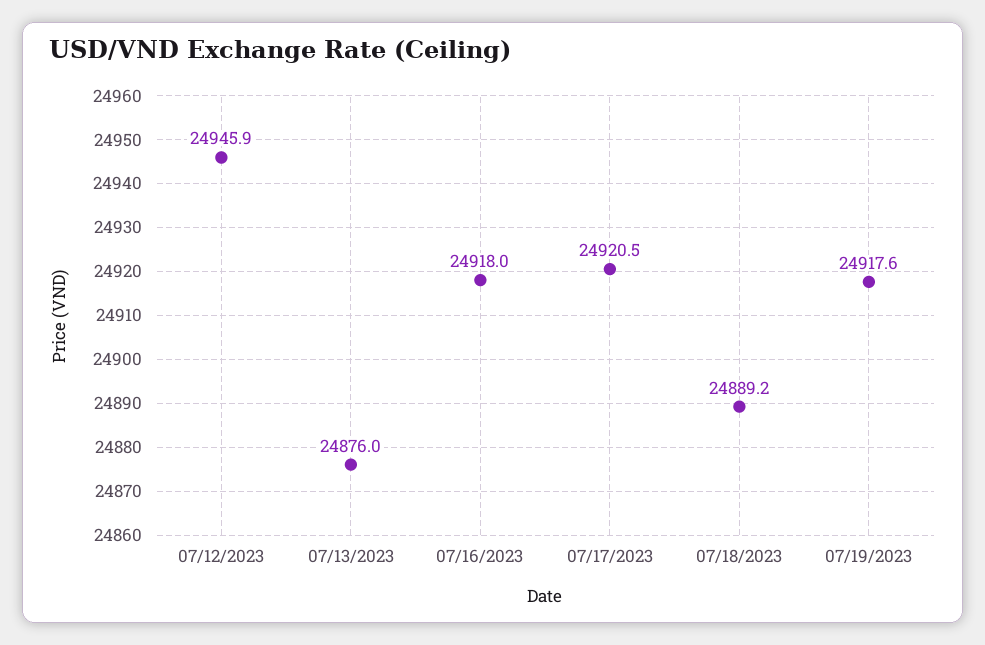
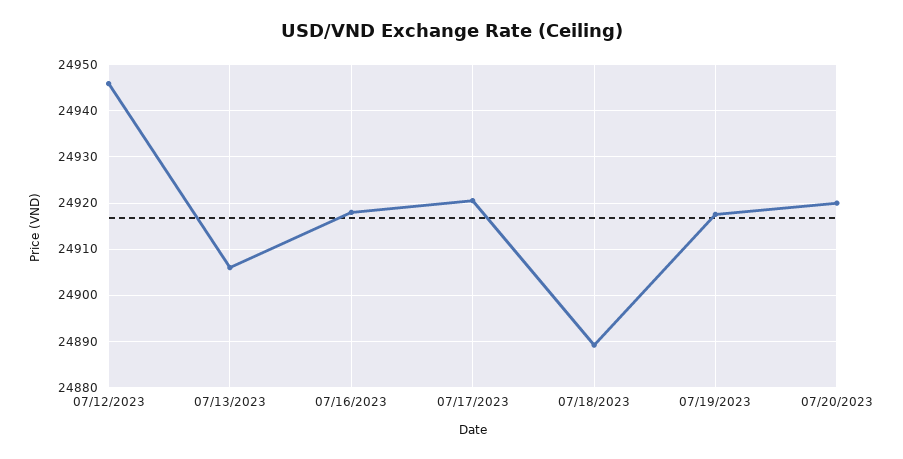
07/13/2023: 24876 -> 24906
07/20/2023: none -> 24920

